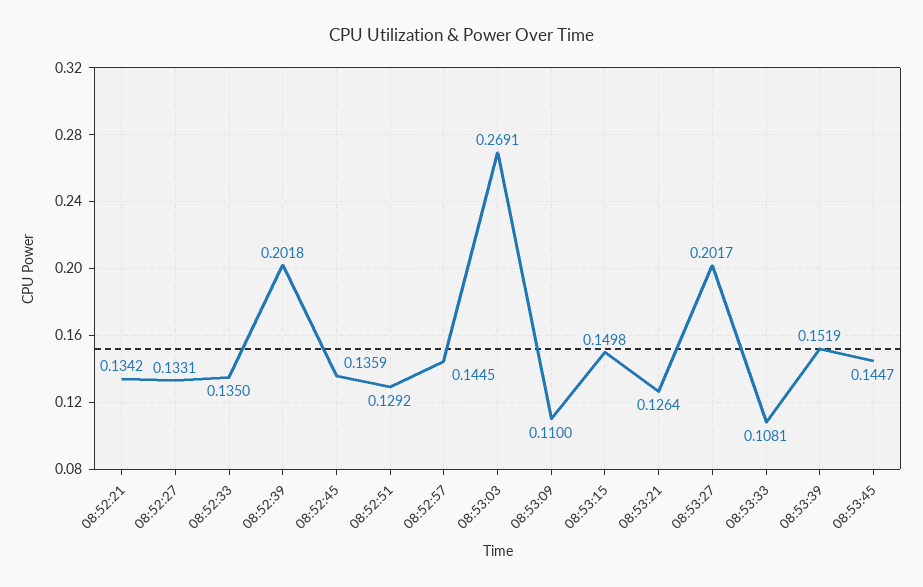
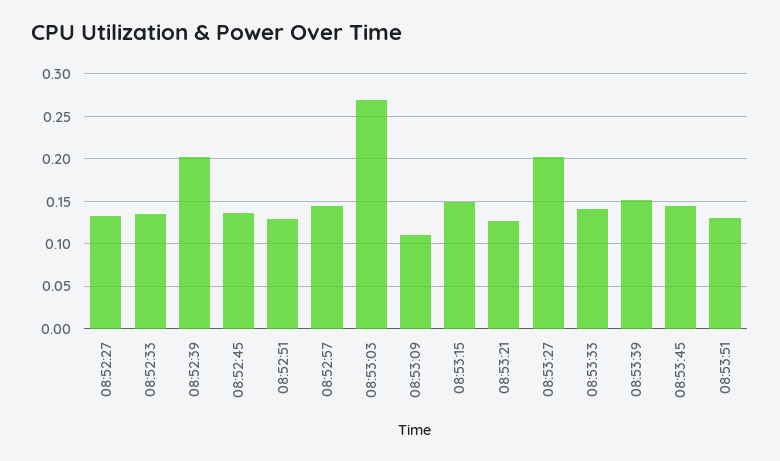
08:52:21: 0.1342 -> none
08:53:33: 0.1081 -> 0.14
08:53:51: none -> 0.13

